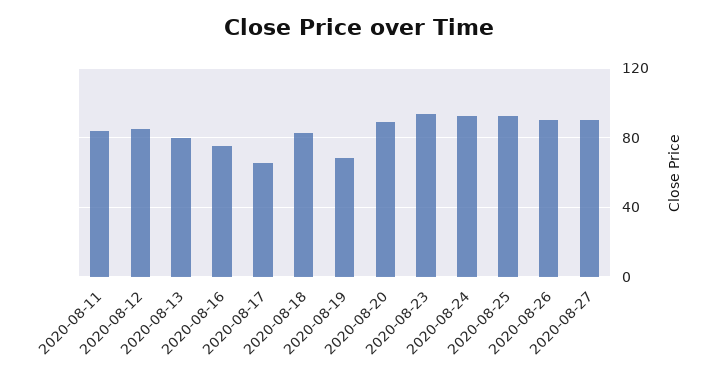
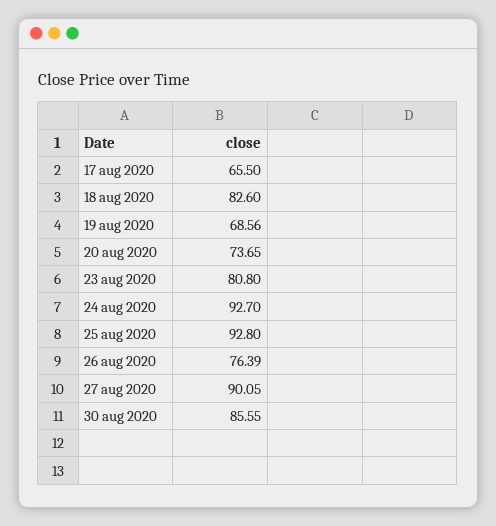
2020-08-11: 85 -> none
2020-08-12: 85 -> none
2020-08-13: 80 -> none
2020-08-16: 75 -> none
2020-08-20: 90 -> 73.65
2020-08-23: 95 -> 80.8
2020-08-26: 90 -> 76.39
30 aug 2020: none -> 85.55

